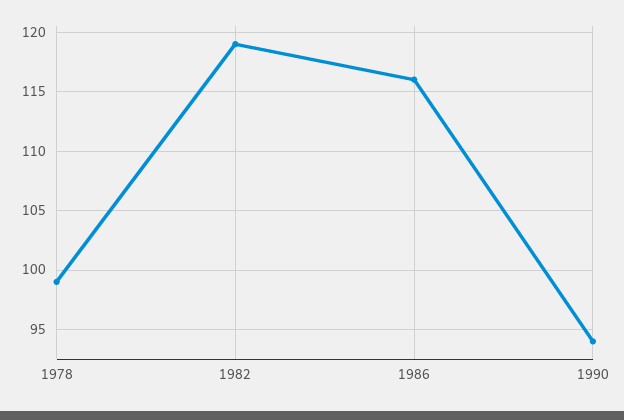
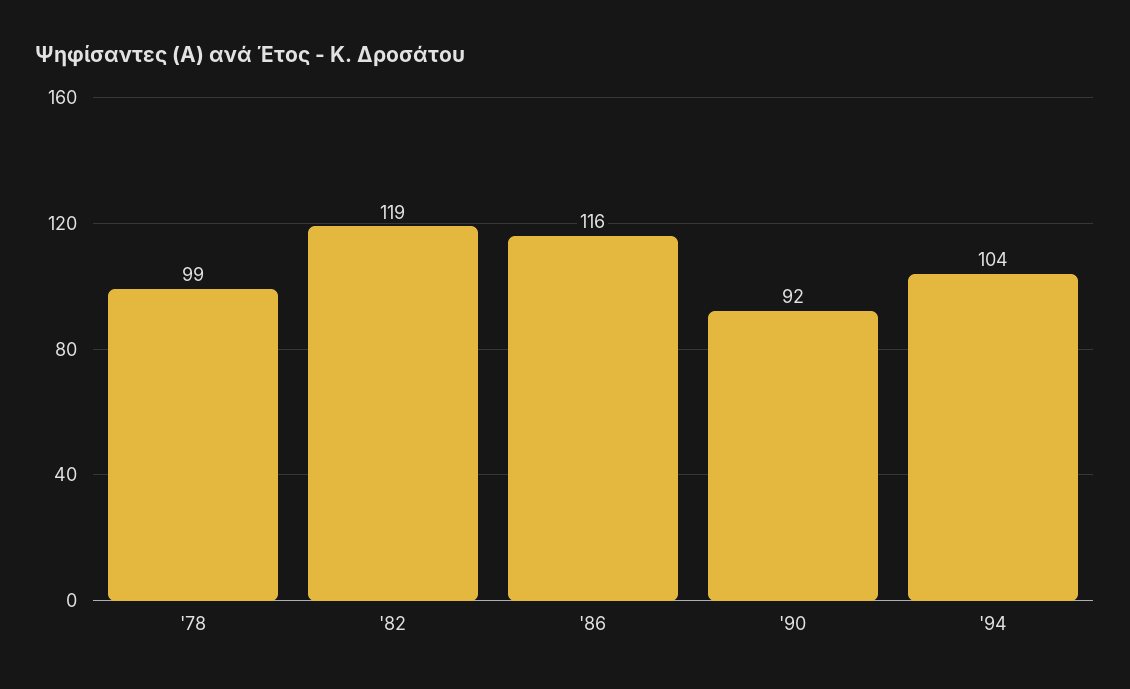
1990: 94 -> 92
'94: none -> 104

